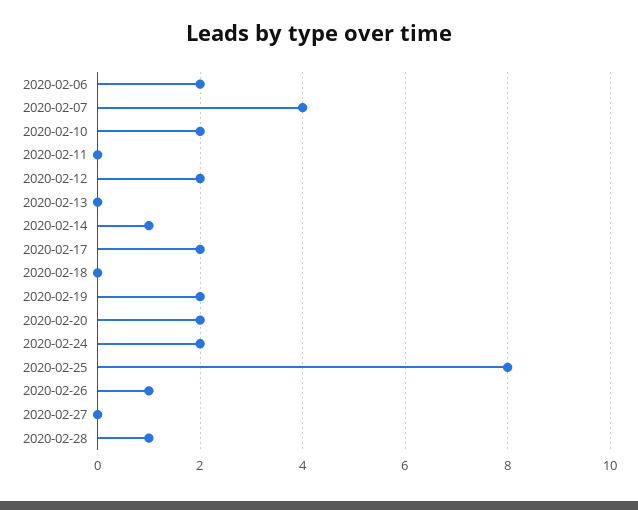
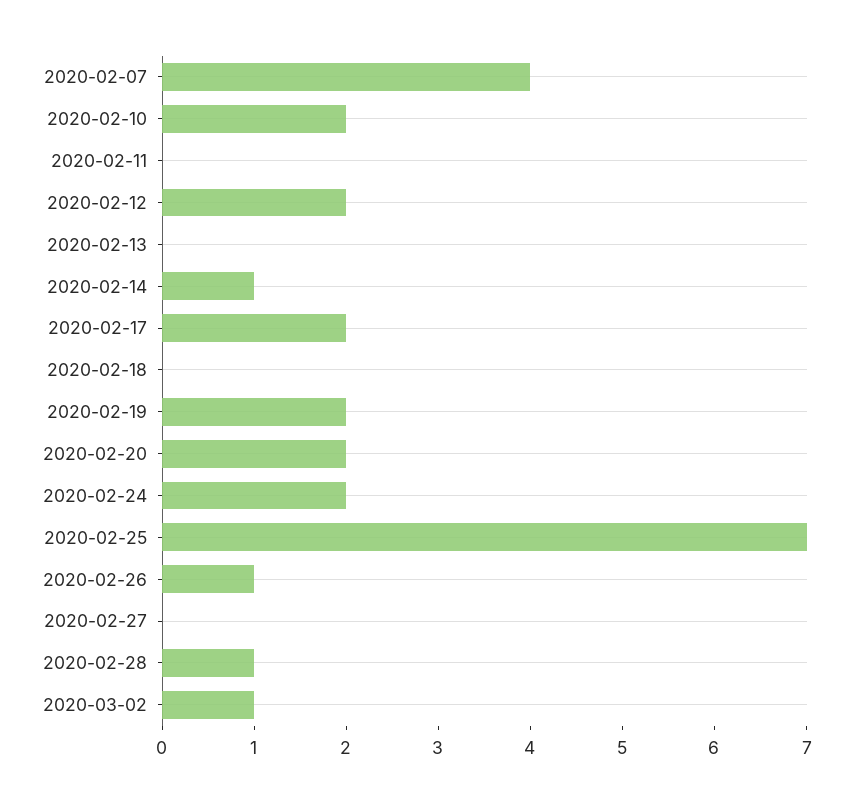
2020-02-06: 2 -> none
2020-02-25: 8 -> 7
2020-03-02: none -> 1

